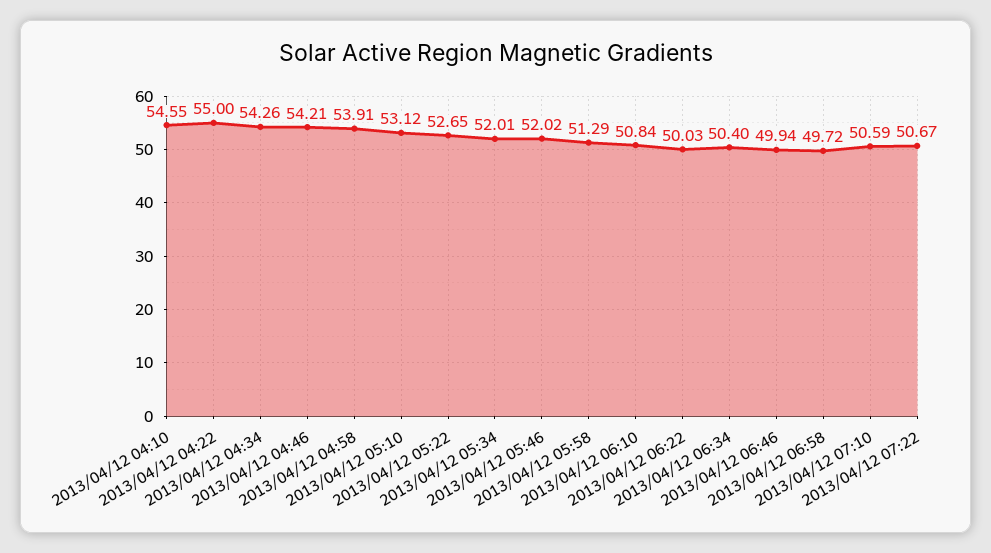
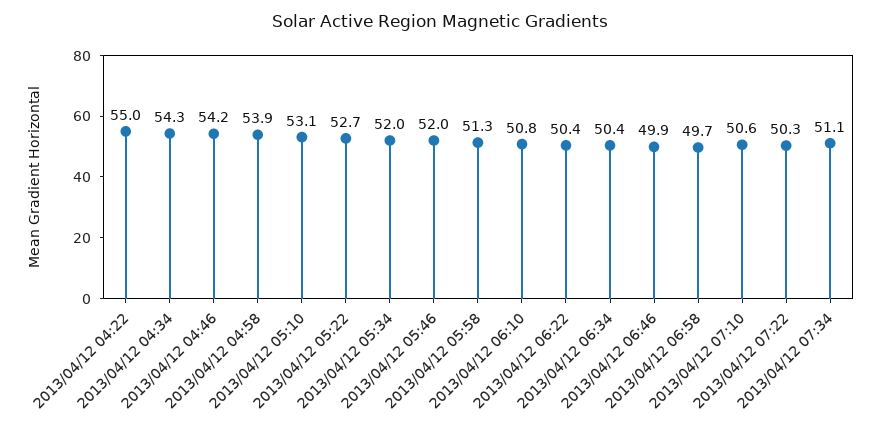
2013/04/12 04:10: 54.55 -> none
2013/04/12 06:22: 50.03 -> 50.4
2013/04/12 07:22: 50.67 -> 50.3
2013/04/12 07:34: none -> 51.1

